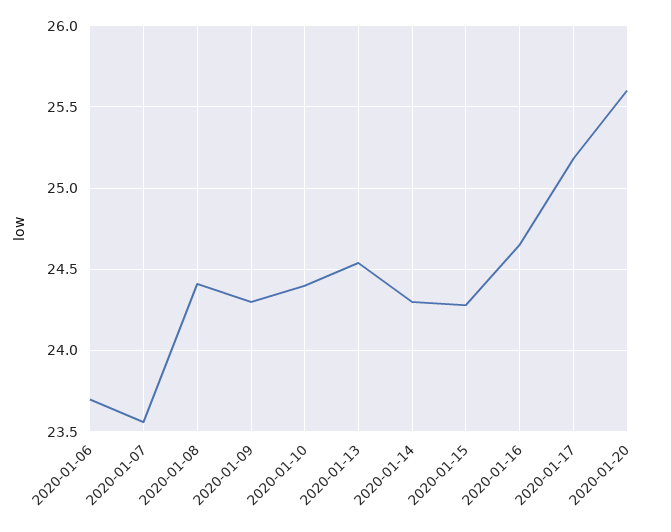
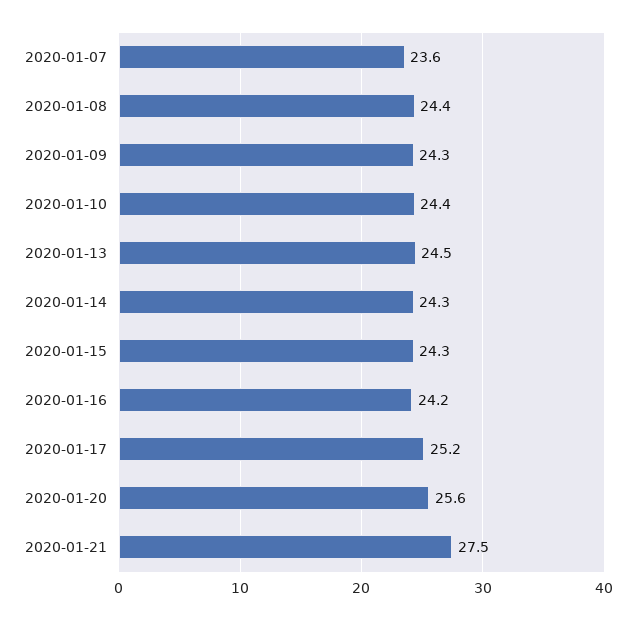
2020-01-06: 23.7 -> none
2020-01-16: 24.65 -> 24.2
2020-01-21: none -> 27.5

